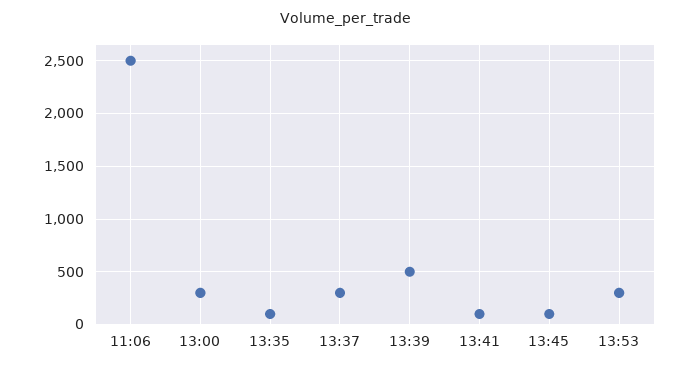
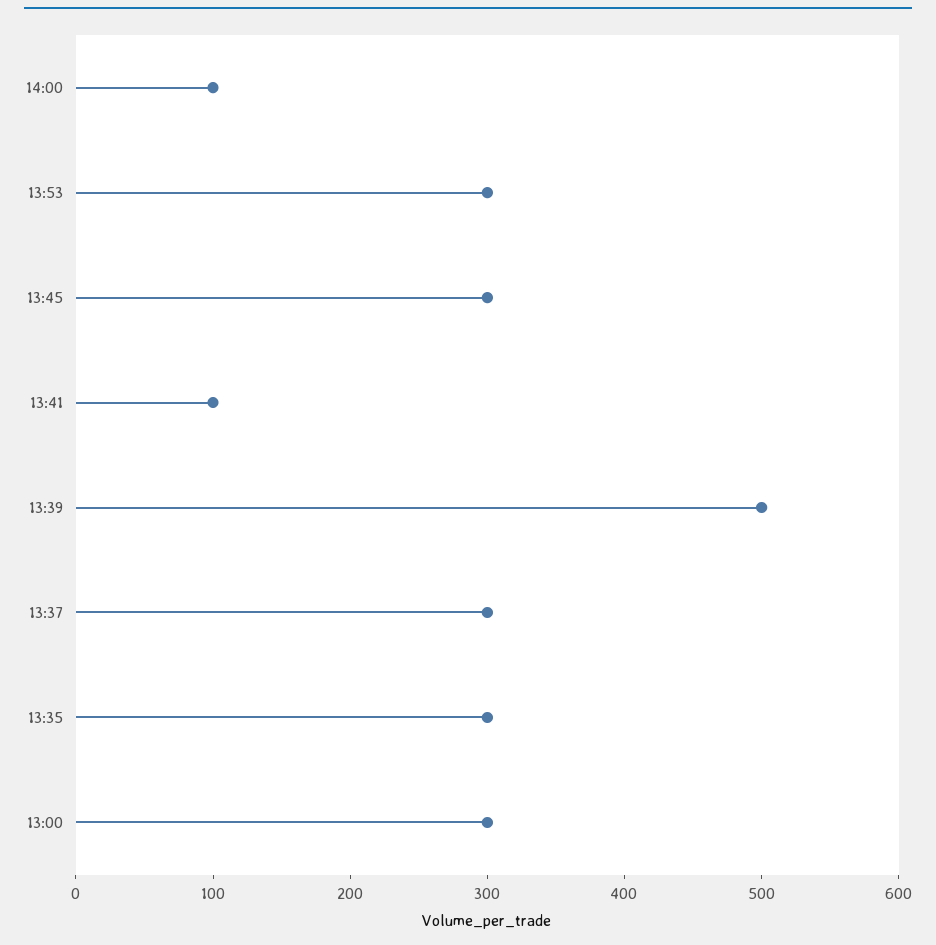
11:06: 2500 -> none
13:35: 100 -> 300
13:45: 100 -> 300
14:00: none -> 100

